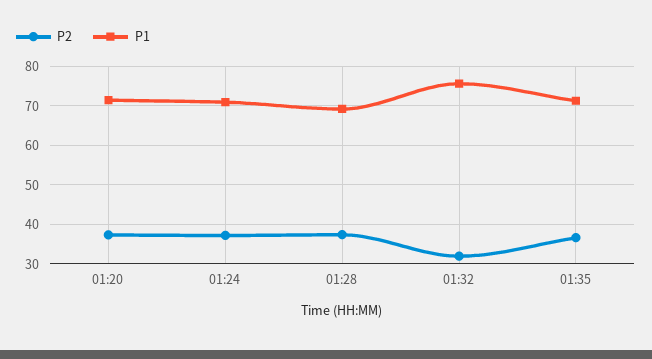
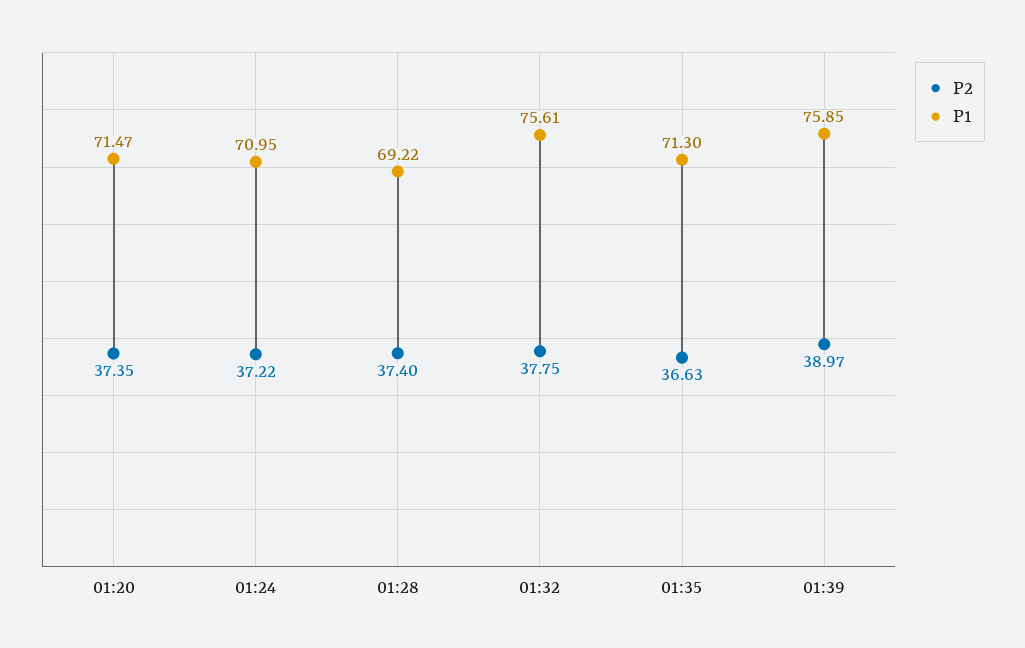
P2, 01:32: 32 -> 37.75
P2, 01:39: none -> 38.97
P1, 01:39: none -> 75.85

